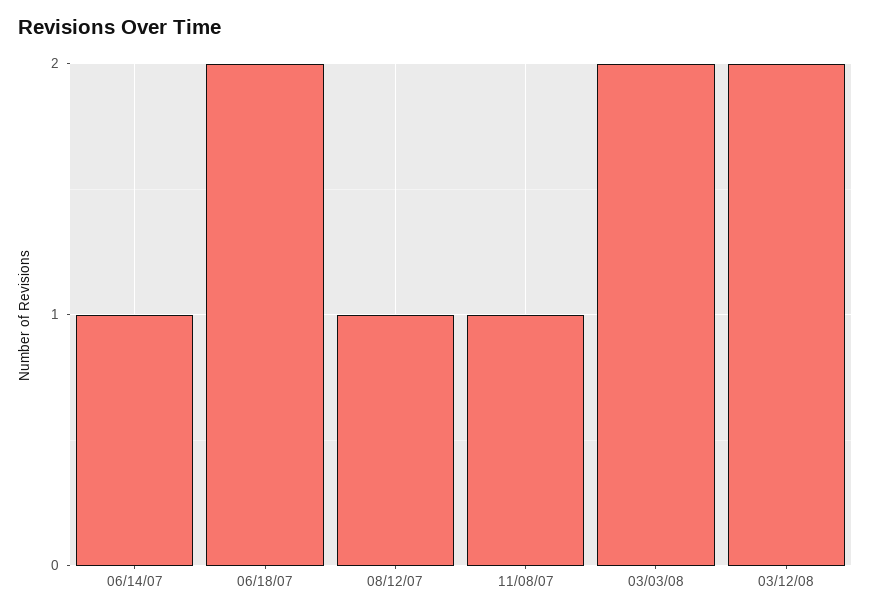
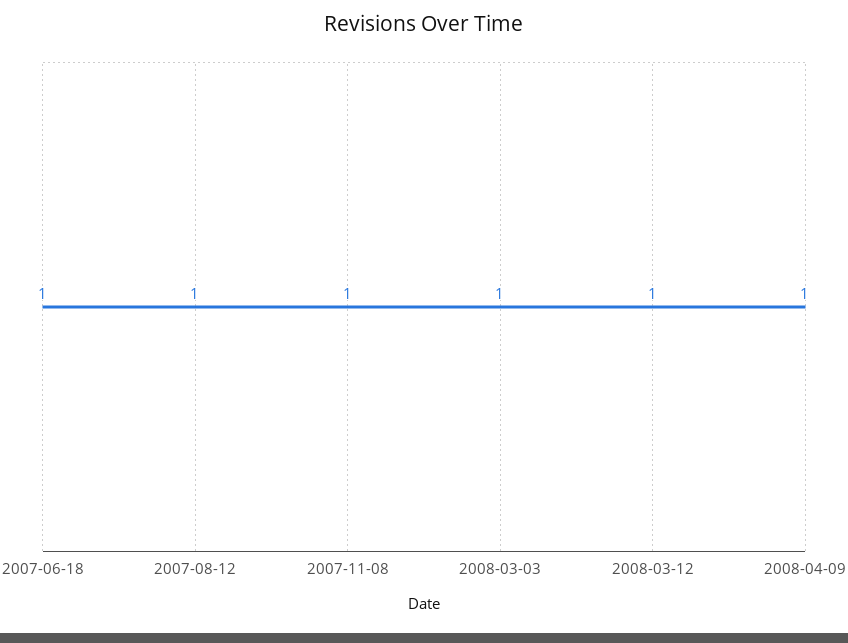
06/14/07: 1 -> none
06/18/07: 2 -> 1
03/03/08: 2 -> 1
03/12/08: 2 -> 1
2008-04-09: none -> 1

